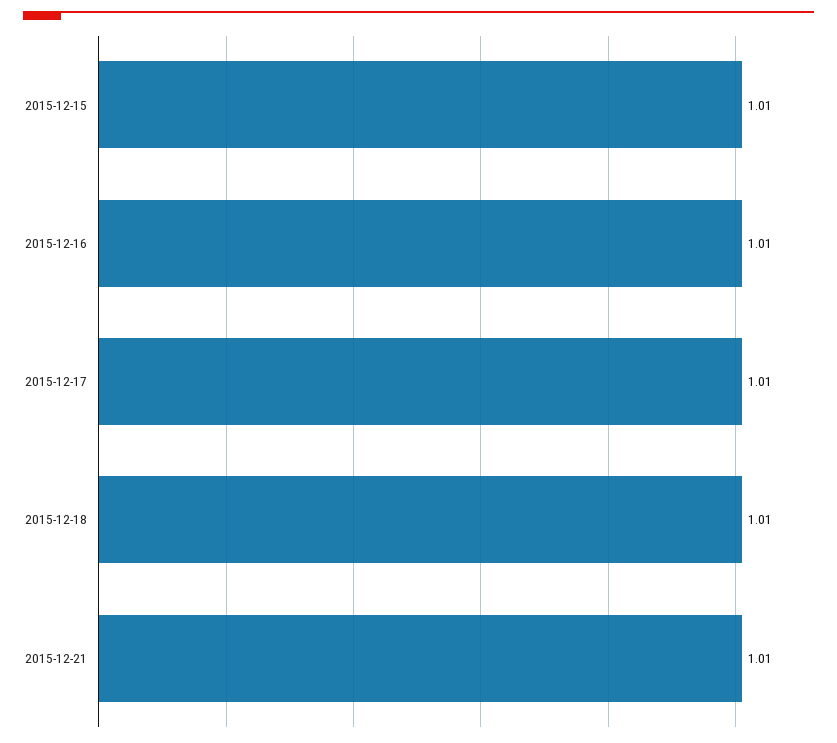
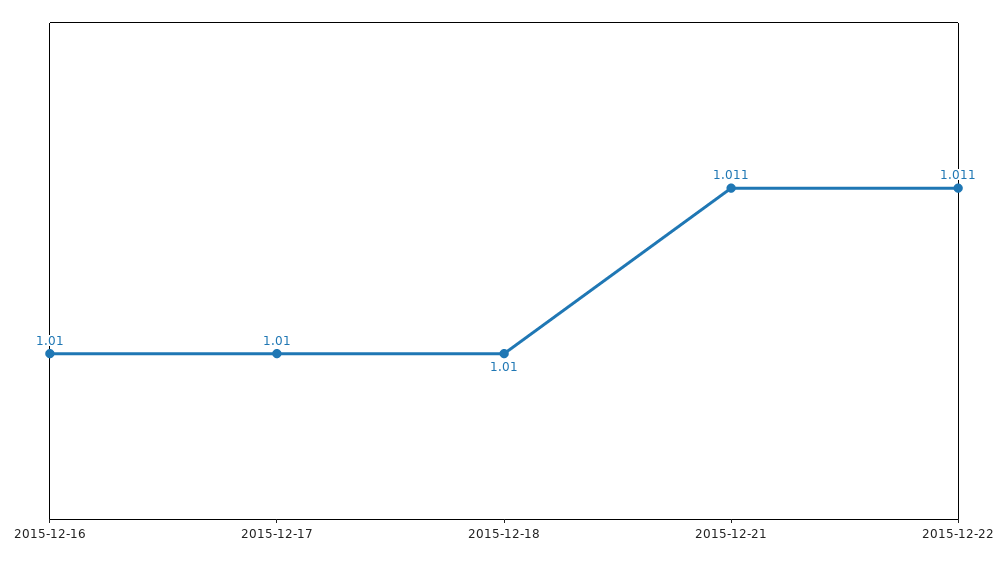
2015-12-15: 1.01 -> none
2015-12-21: 1.01 -> 1.011
2015-12-22: none -> 1.011

